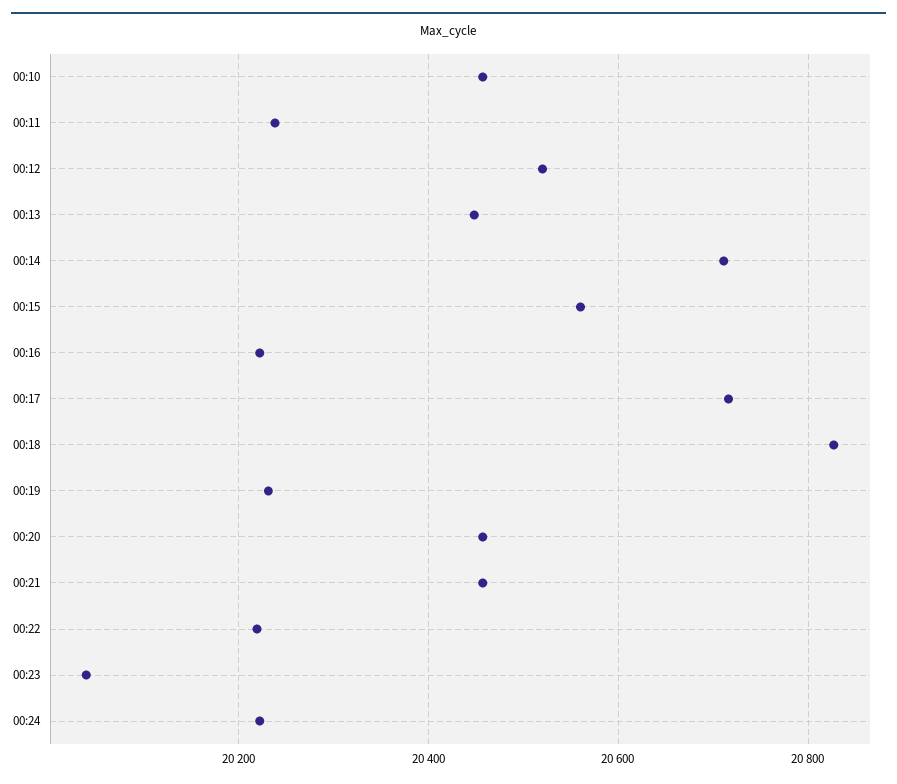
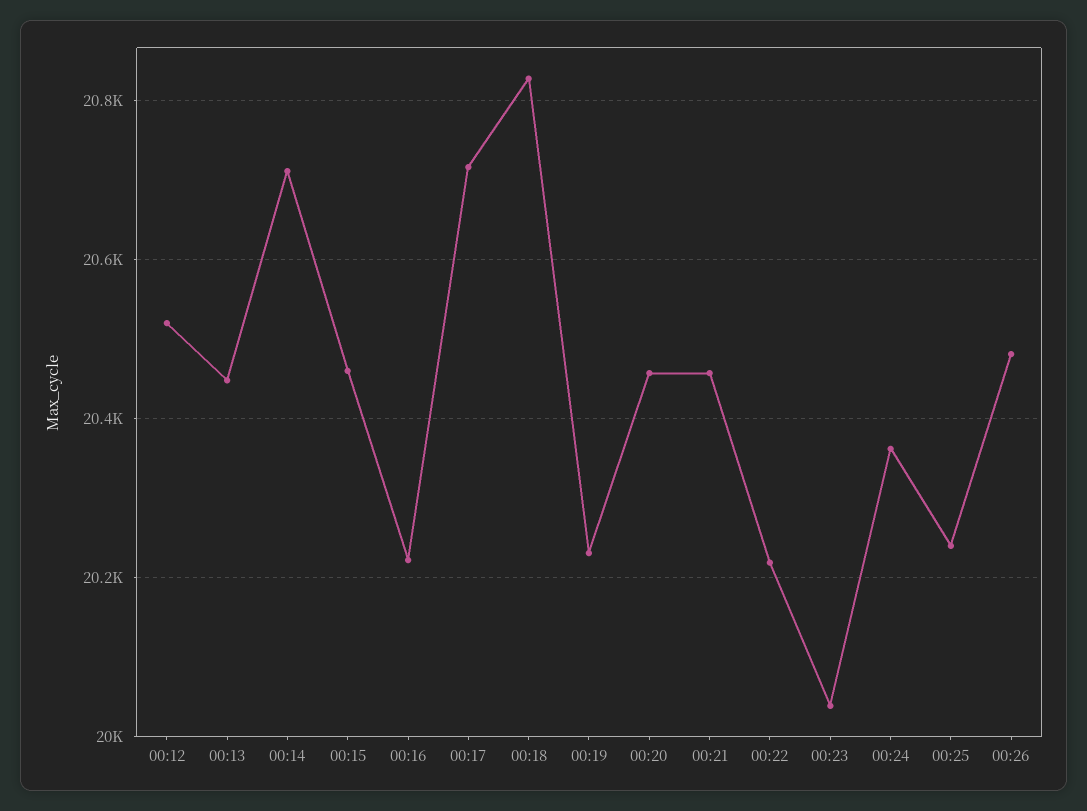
00:10: 20460 -> none
00:11: 20240 -> none
00:15: 20560 -> 20460
00:24: 20220 -> 20360
00:25: none -> 20240
00:26: none -> 20480

